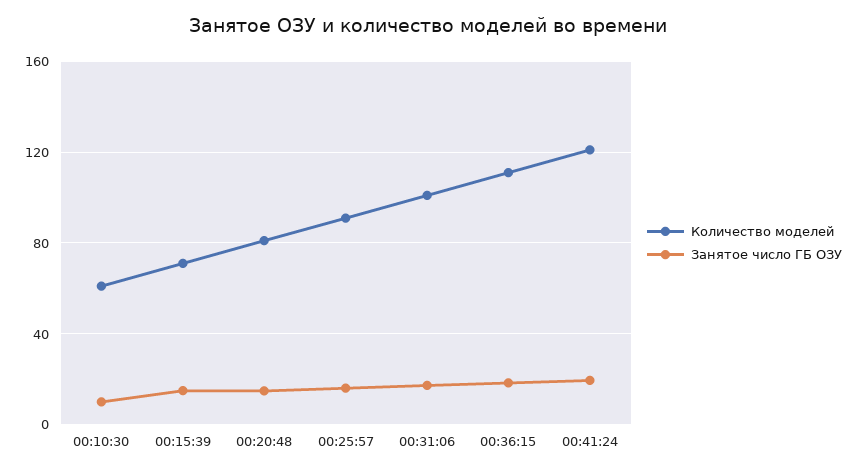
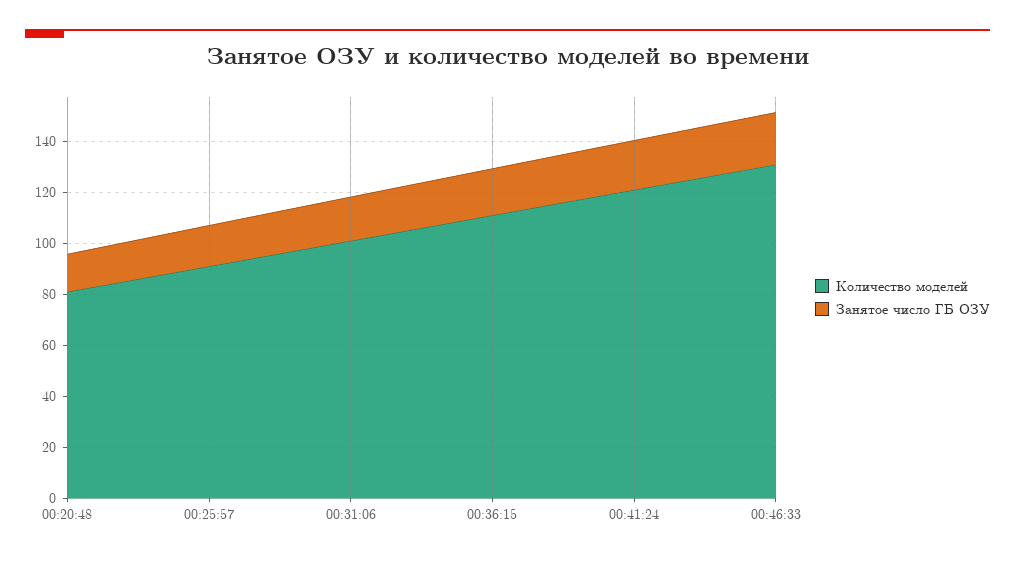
Количество моделей, 00:10:30: 60 -> none
Занятое число ГБ ОЗУ, 00:10:30: 10 -> none
Количество моделей, 00:15:39: 70 -> none
Занятое число ГБ ОЗУ, 00:15:39: 15 -> none
Количество моделей, 00:46:33: none -> 130
Занятое число ГБ ОЗУ, 00:46:33: none -> 20

